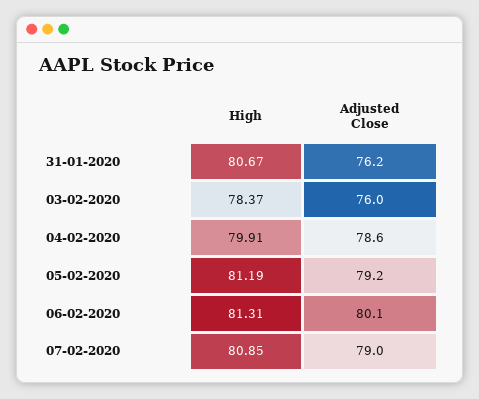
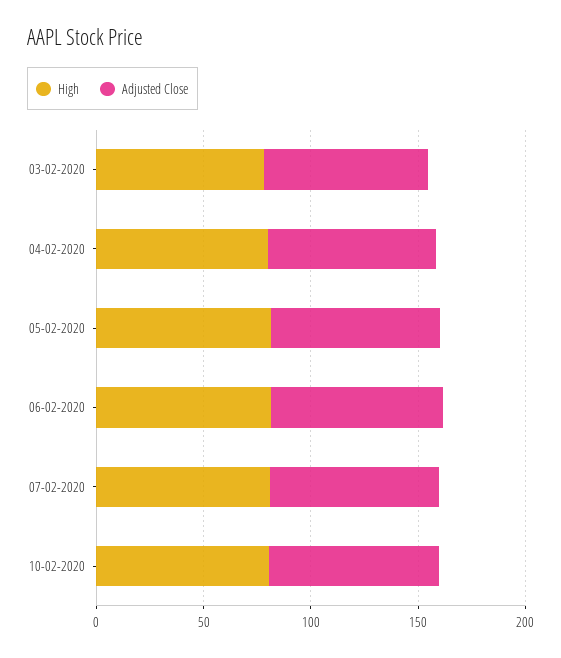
High, 31-01-2020: 80.67 -> none
Adjusted Close, 31-01-2020: 76.2 -> none
High, 10-02-2020: none -> 80
Adjusted Close, 10-02-2020: none -> 80

